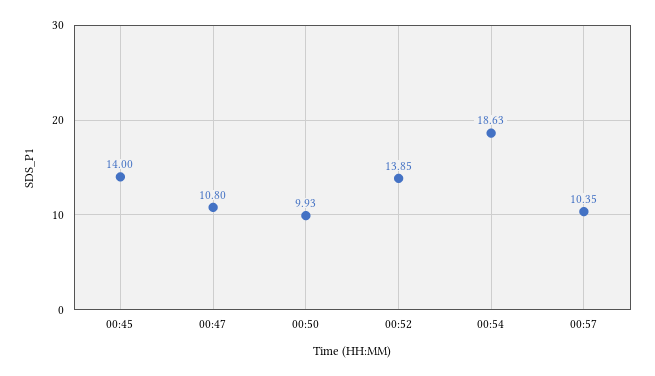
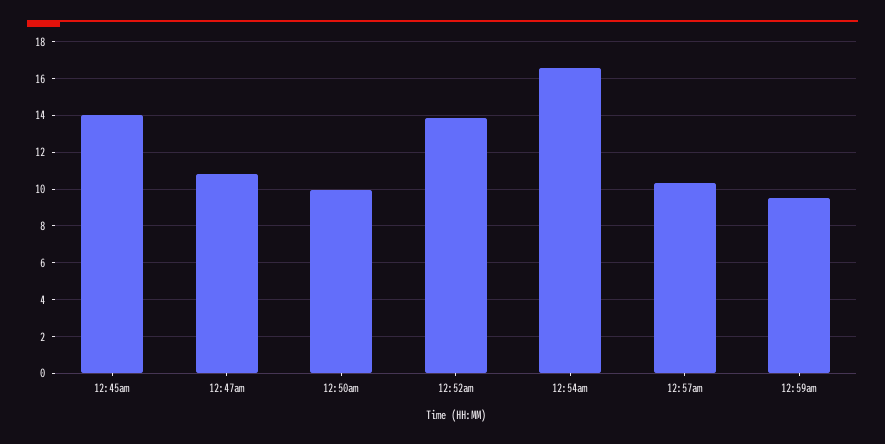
00:54: 18.63 -> 16.5
12:59am: none -> 9.5

